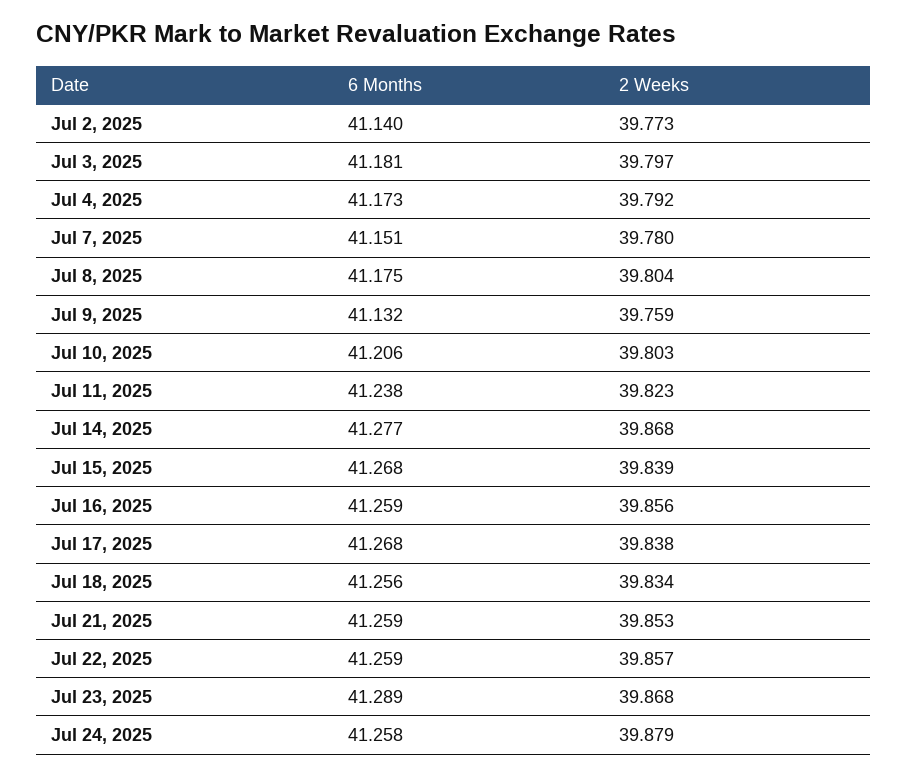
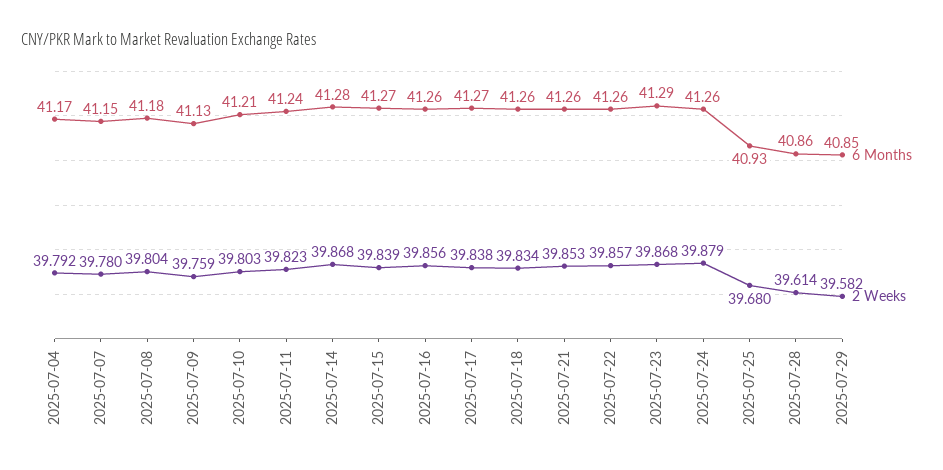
6 Months, Jul 2, 2025: 41.14 -> none
2 Weeks, Jul 2, 2025: 39.773 -> none
6 Months, Jul 3, 2025: 41.181 -> none
2 Weeks, Jul 3, 2025: 39.797 -> none
6 Months, 2025-07-25: none -> 40.93
2 Weeks, 2025-07-25: none -> 39.68
6 Months, 2025-07-28: none -> 40.86
2 Weeks, 2025-07-28: none -> 39.614
6 Months, 2025-07-29: none -> 40.85
2 Weeks, 2025-07-29: none -> 39.582

